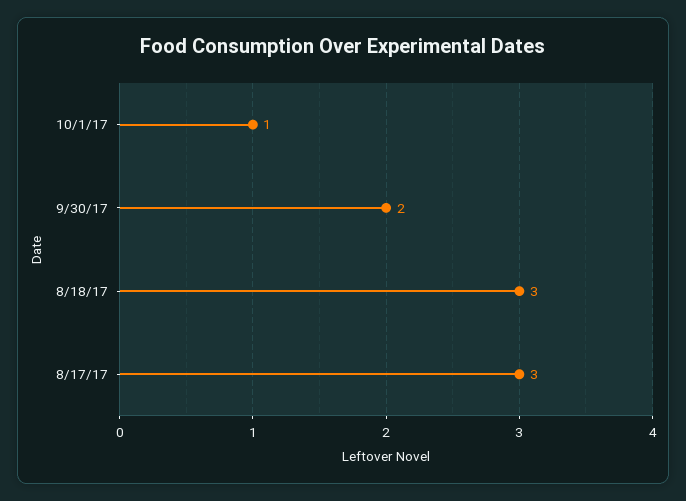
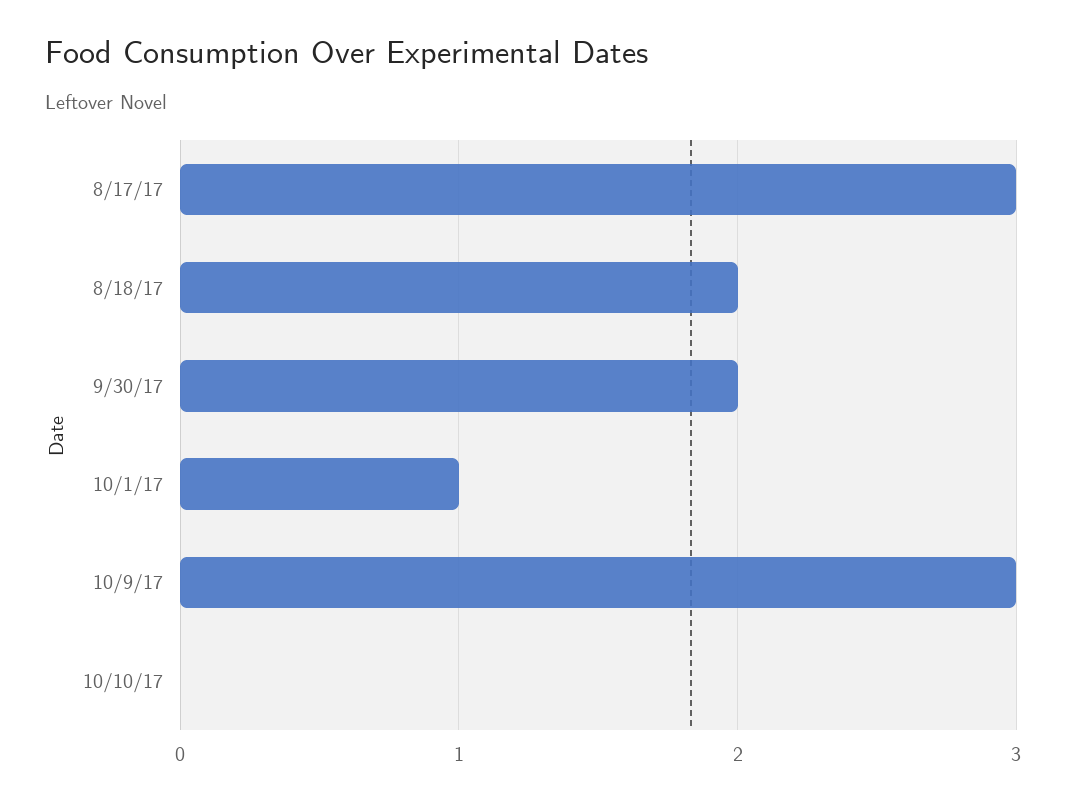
8/18/17: 3 -> 2
10/9/17: none -> 3
10/10/17: none -> 0

